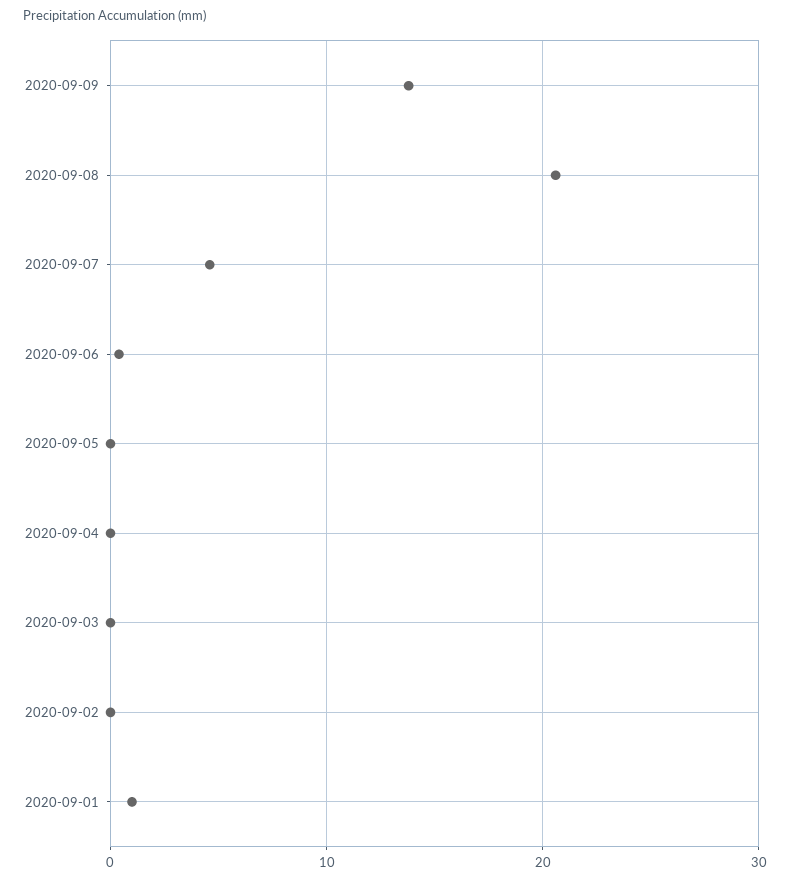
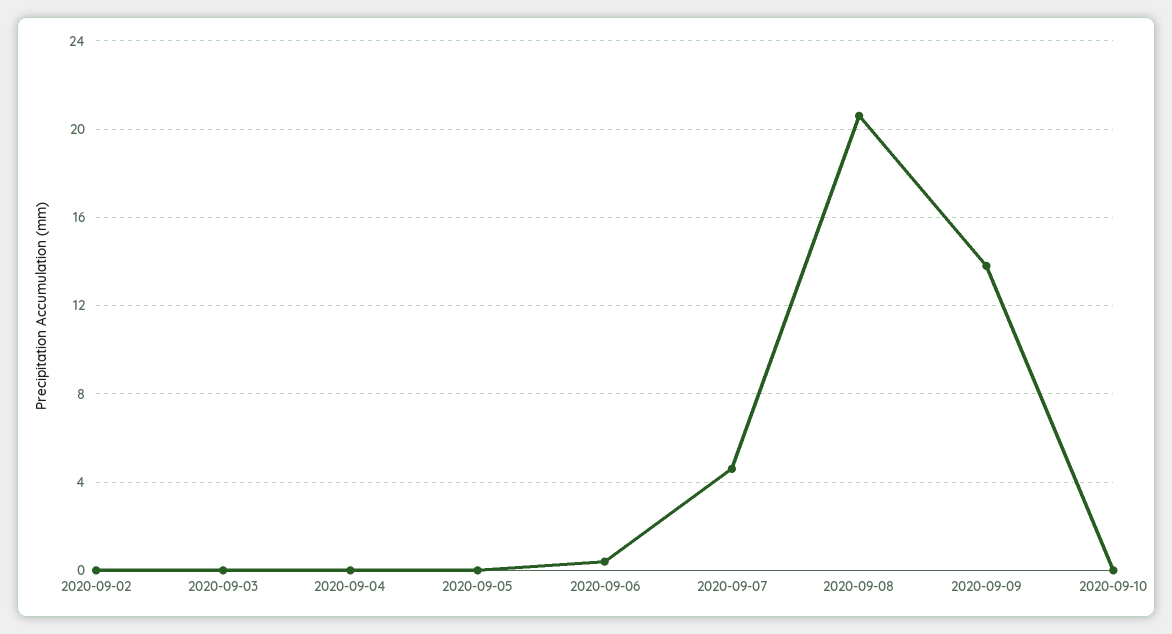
2020-09-01: 1 -> none
2020-09-10: none -> 0

